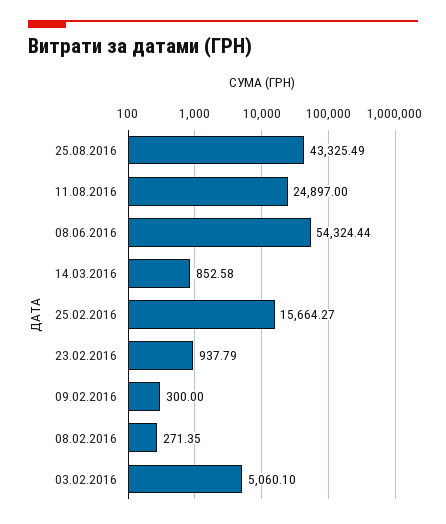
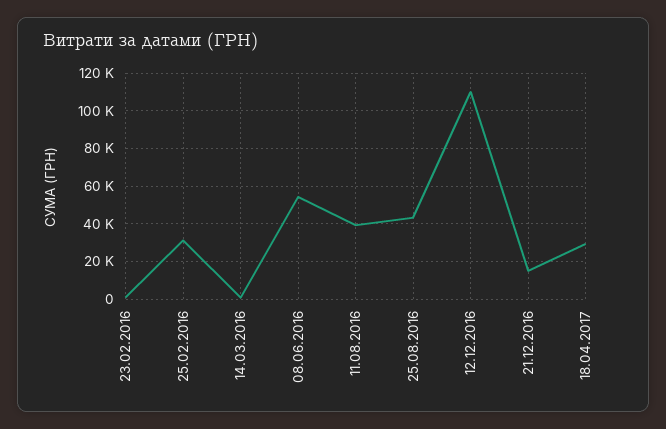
11.08.2016: 24897 -> 40000
25.02.2016: 15664.27 -> 30000
09.02.2016: 300 -> none
08.02.2016: 271.35 -> none
03.02.2016: 5060.1 -> none
12.12.2016: none -> 110000
21.12.2016: none -> 15000
18.04.2017: none -> 30000

